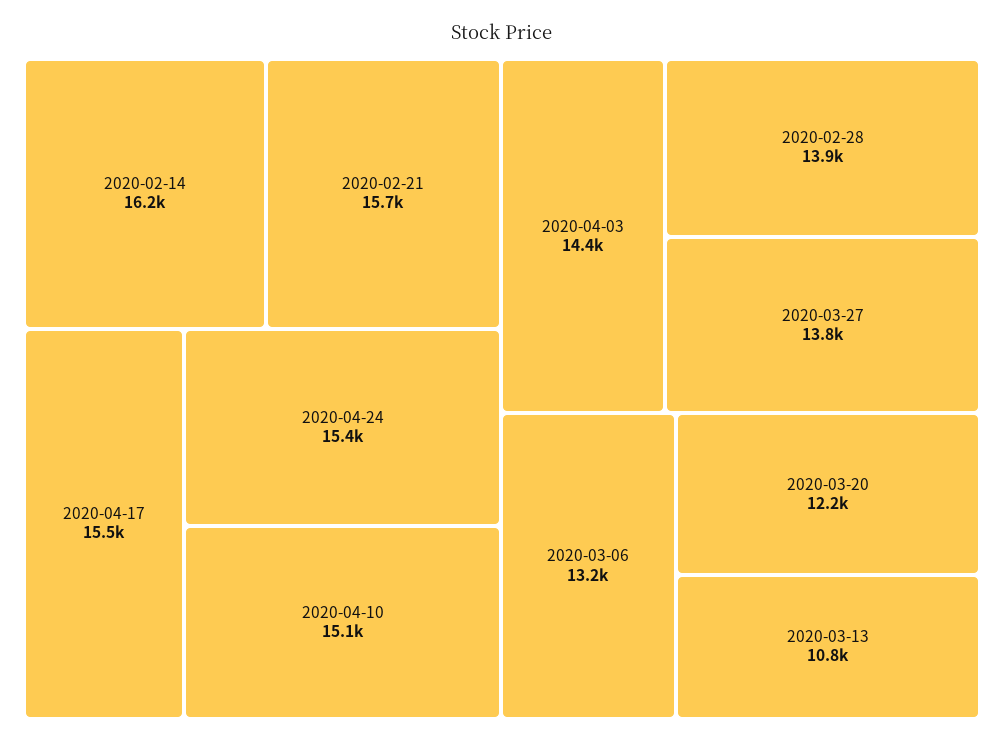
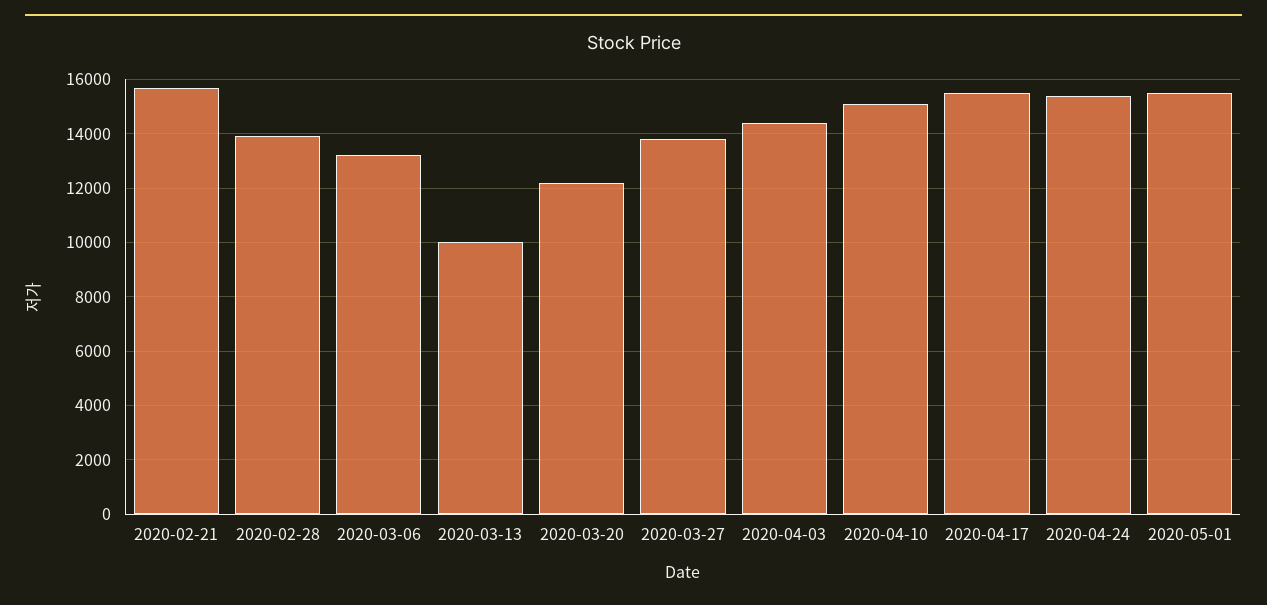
2020-02-14: 16200 -> none
2020-03-13: 10800 -> 10000
2020-05-01: none -> 15500

